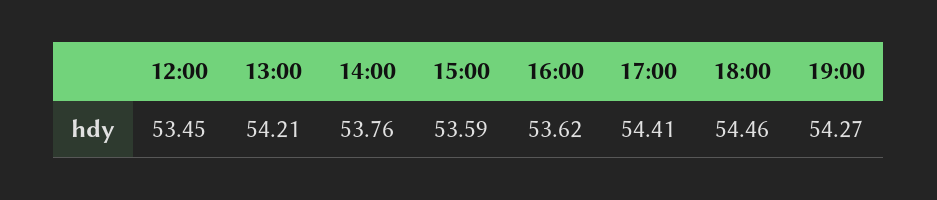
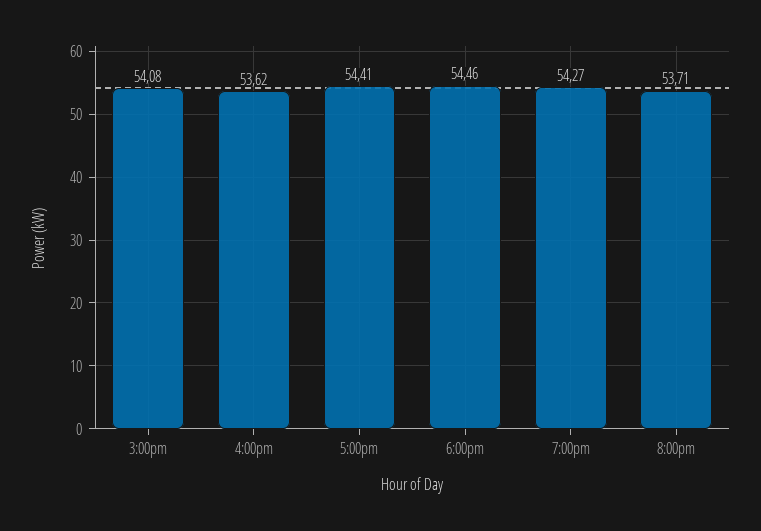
12:00: 53.45 -> none
13:00: 54.21 -> none
14:00: 53.76 -> none
15:00: 53.59 -> 54.08
8:00pm: none -> 53.71

